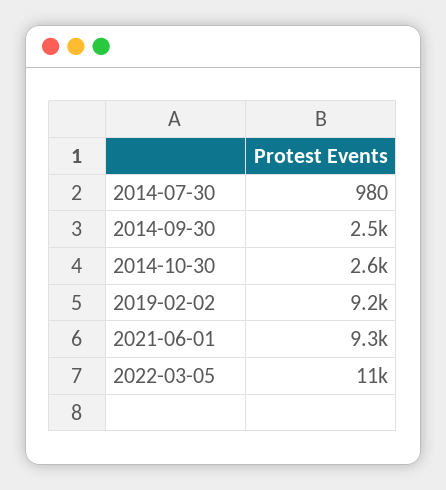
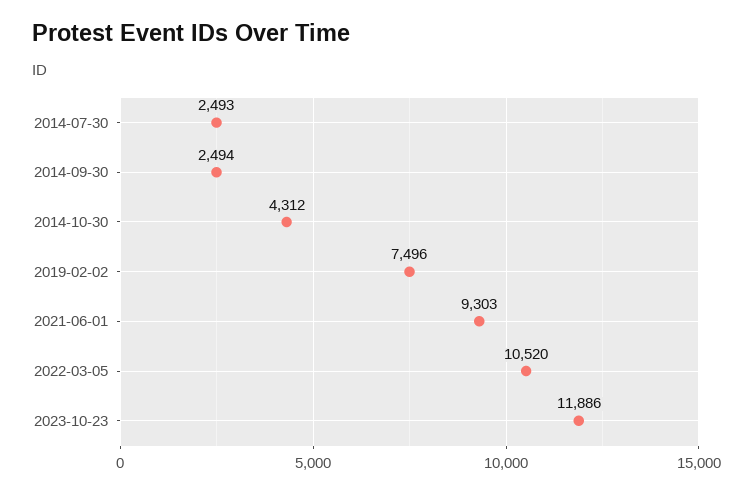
2014-07-30: 980 -> 2493
2014-10-30: 2600 -> 4312
2019-02-02: 9200 -> 7496
2023-10-23: none -> 11886

